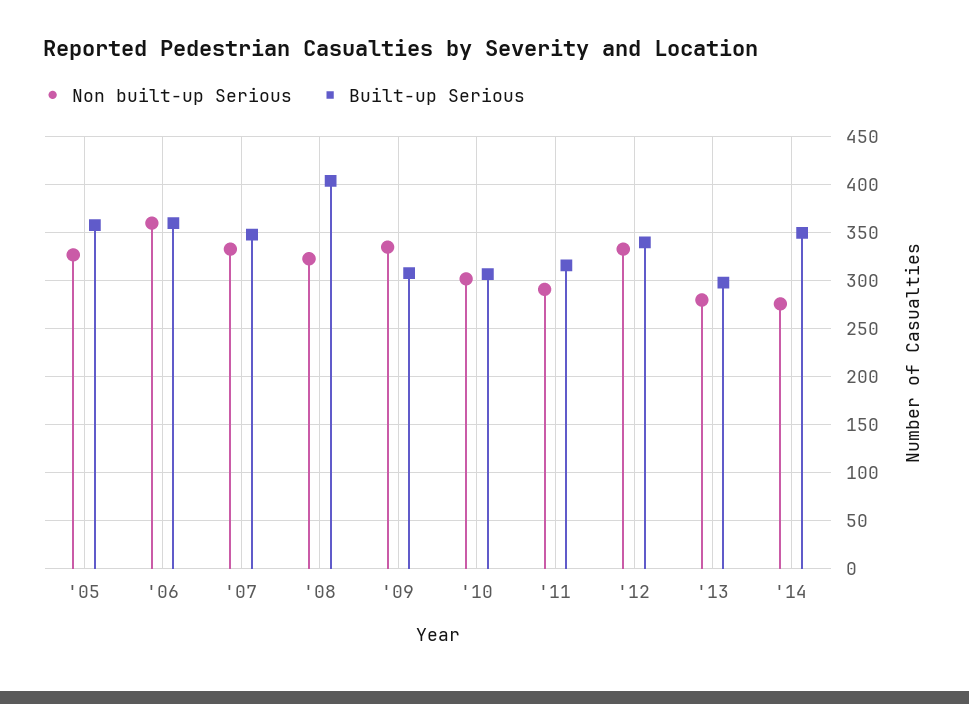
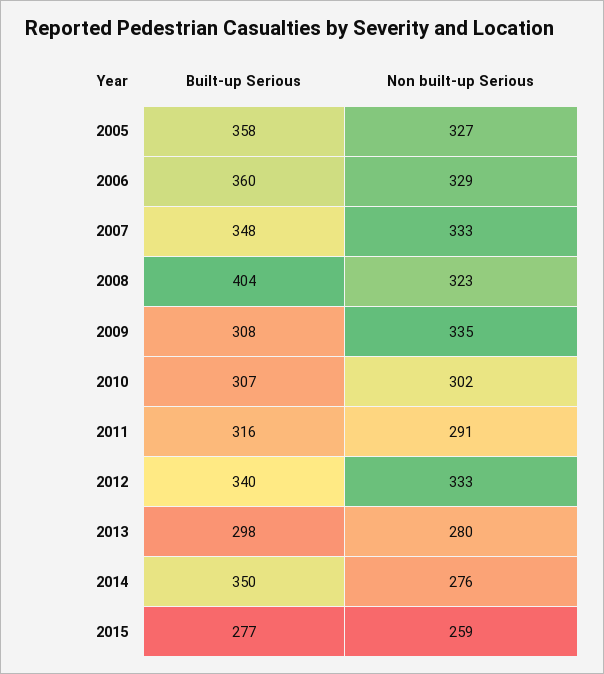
Non built-up Serious, '06: 360 -> 329
Built-up Serious, 2015: none -> 277
Non built-up Serious, 2015: none -> 259

